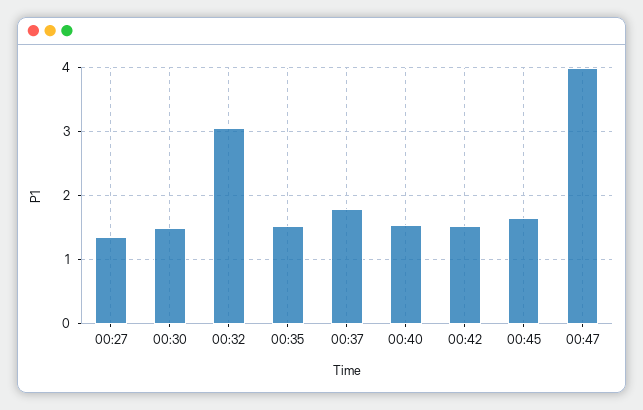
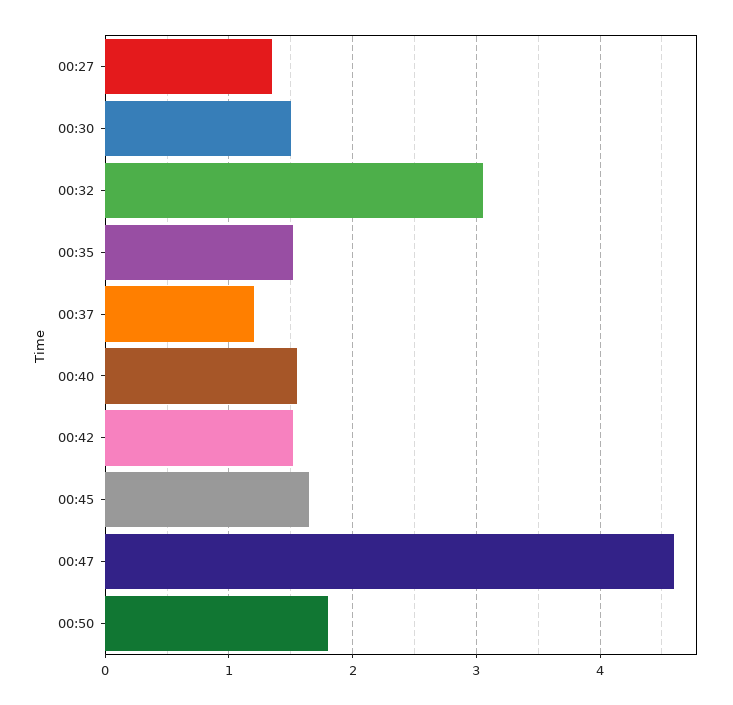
00:37: 1.8 -> 1.2
00:47: 4 -> 4.6
00:50: none -> 1.8

